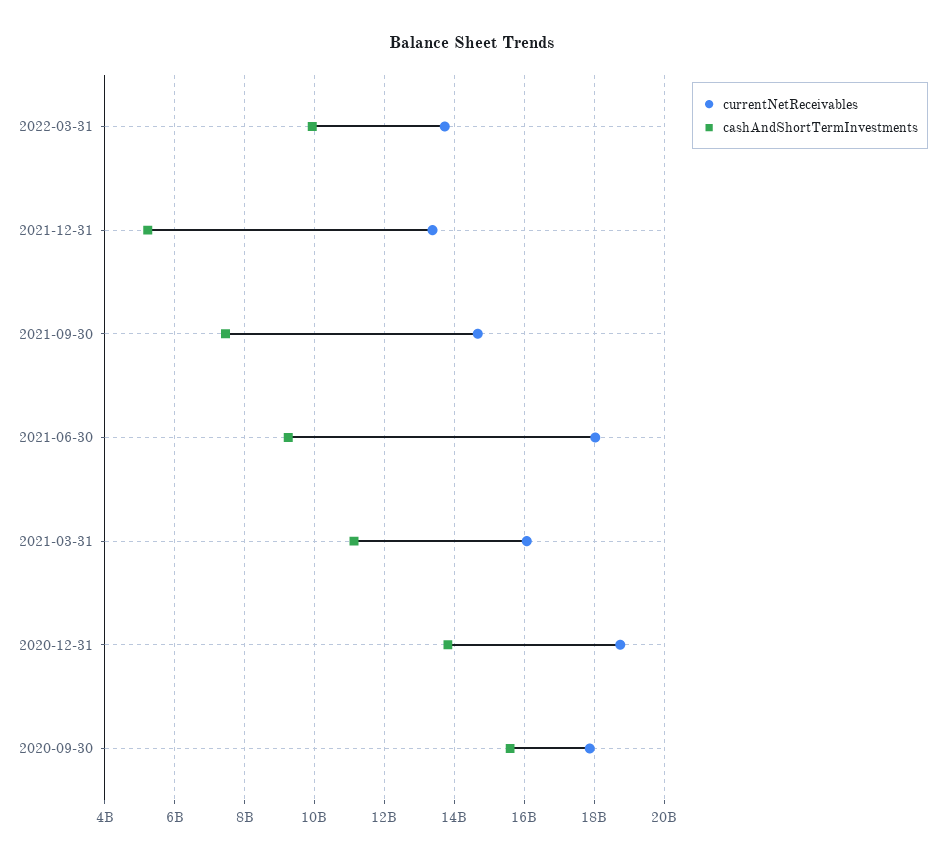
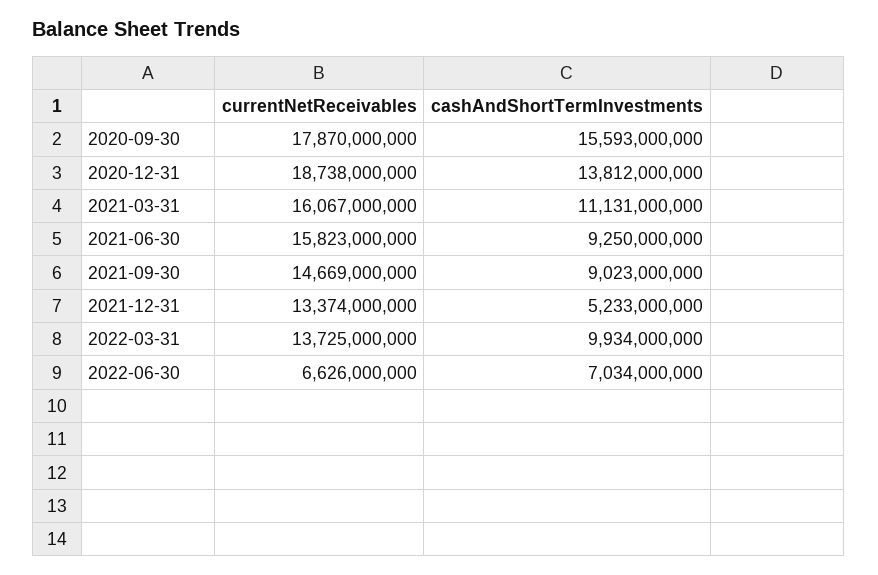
cashAndShortTermInvestments, 2021-09-30: 7400000000 -> 9023000000
currentNetReceivables, 2021-06-30: 18000000000 -> 15823000000
currentNetReceivables, 2022-06-30: none -> 6626000000
cashAndShortTermInvestments, 2022-06-30: none -> 7034000000

